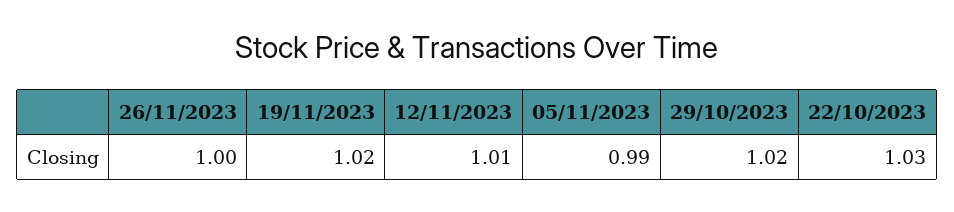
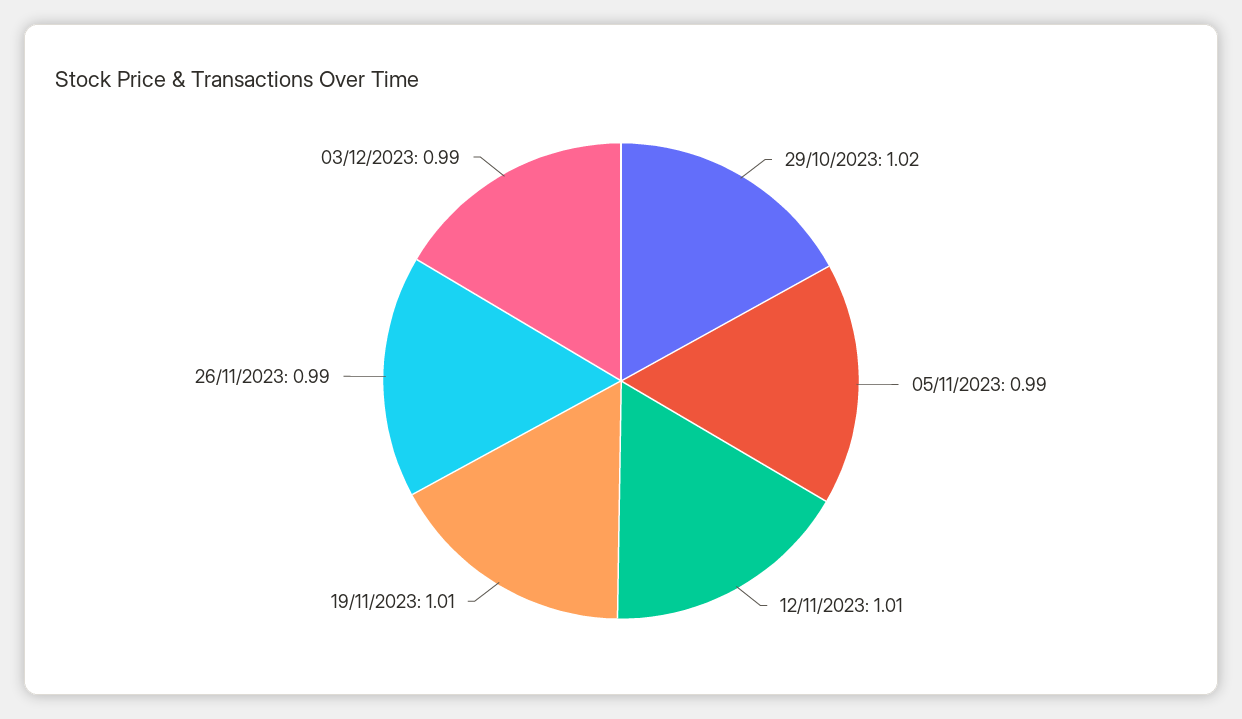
26/11/2023: 1 -> 0.99
19/11/2023: 1.02 -> 1.01
22/10/2023: 1.03 -> none
03/12/2023: none -> 0.99

